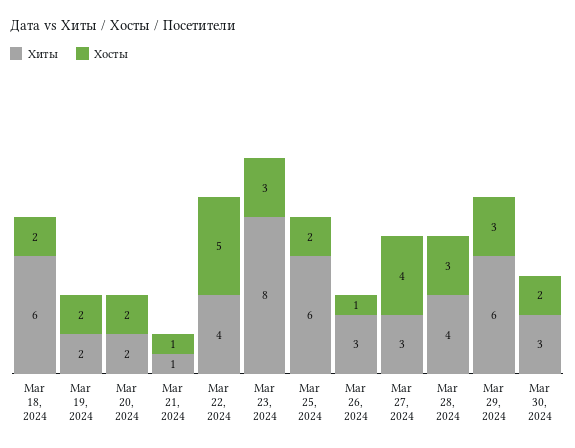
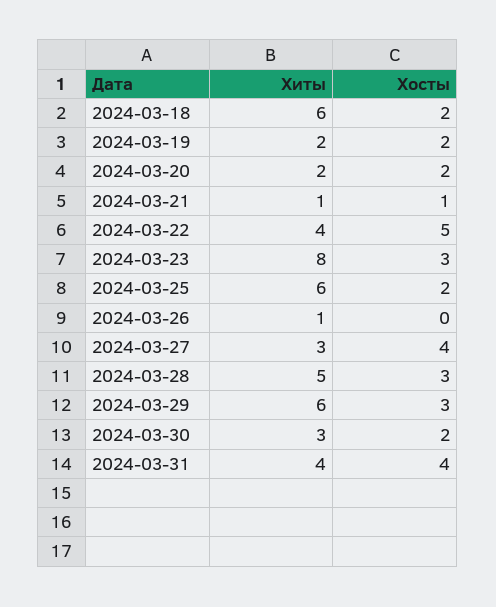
Хиты, Mar 26, 2024: 3 -> 1
Хосты, Mar 26, 2024: 1 -> 0
Хиты, Mar 28, 2024: 4 -> 5
Хиты, 2024-03-31: none -> 4
Хосты, 2024-03-31: none -> 4

